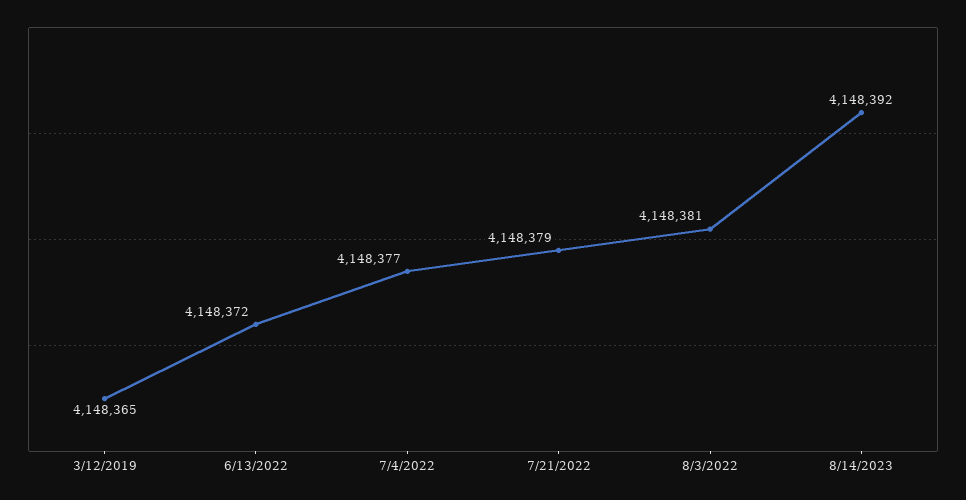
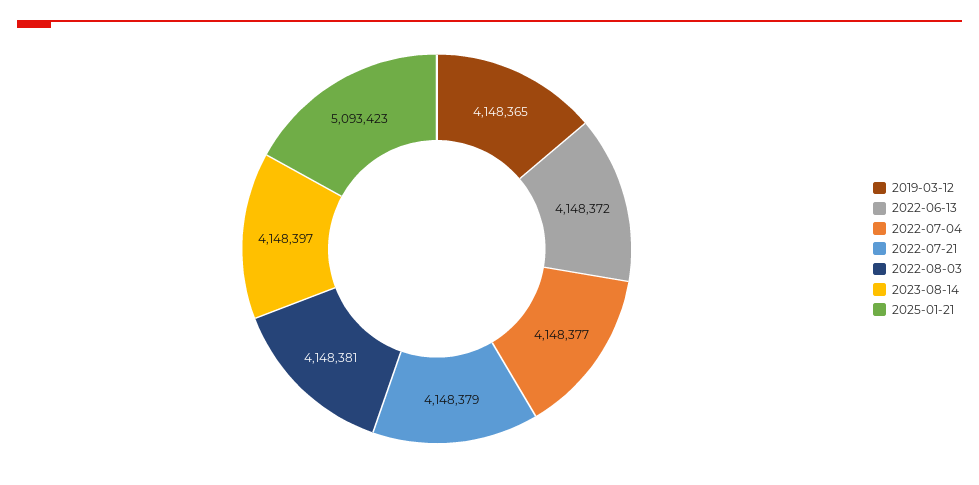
8/14/2023: 4148392 -> 4148397
2025-01-21: none -> 5093423

